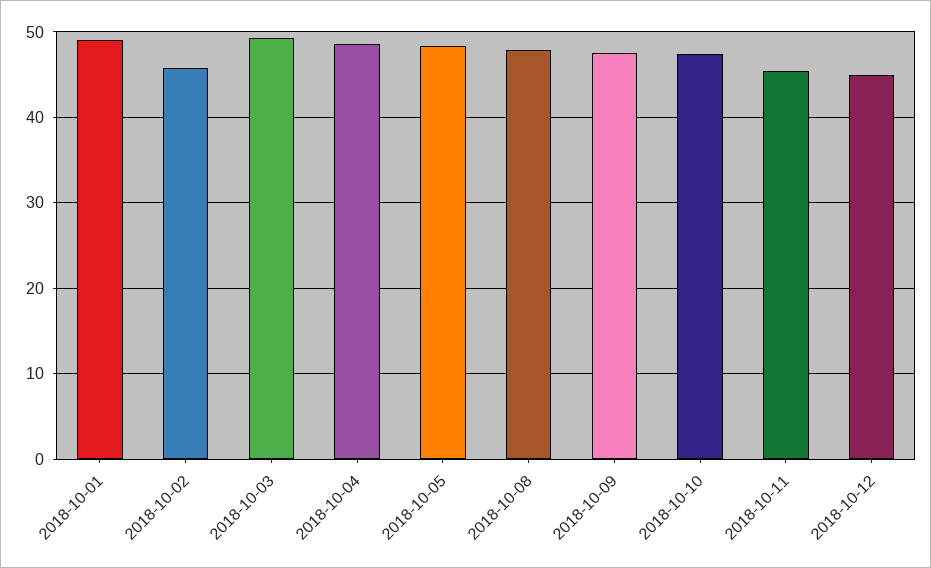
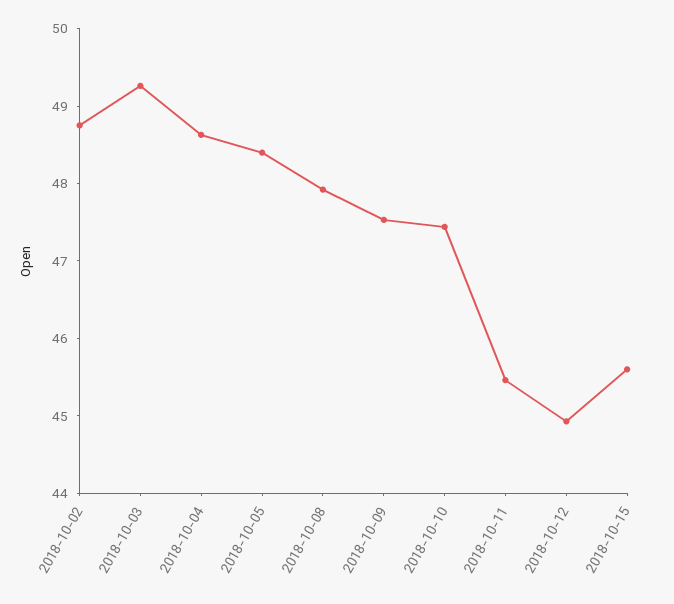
2018-10-01: 49 -> none
2018-10-02: 46 -> 48.8
2018-10-15: none -> 45.6

